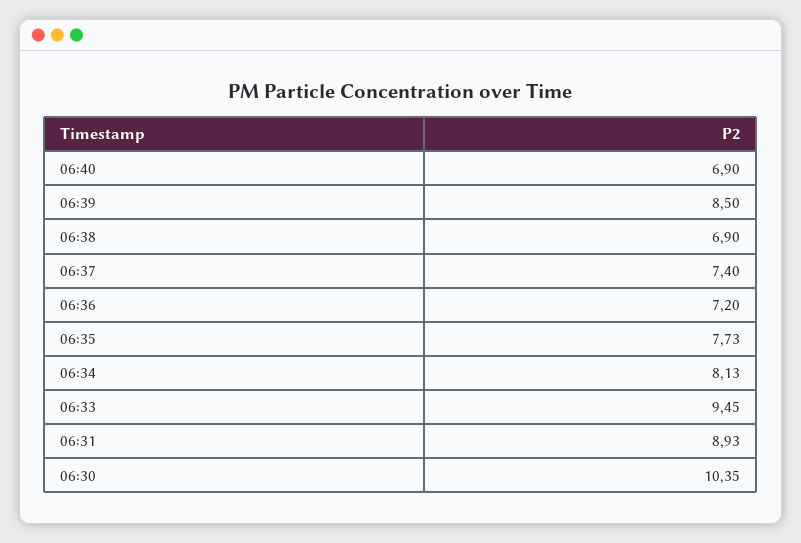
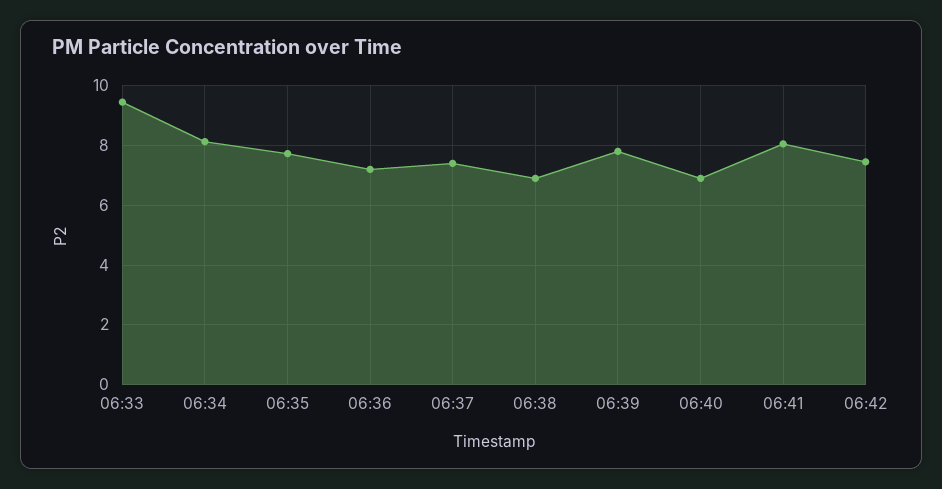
06:39: 8.5 -> 7.75
06:31: 8.93 -> none
06:30: 10.35 -> none
06:41: none -> 8
06:42: none -> 7.5

